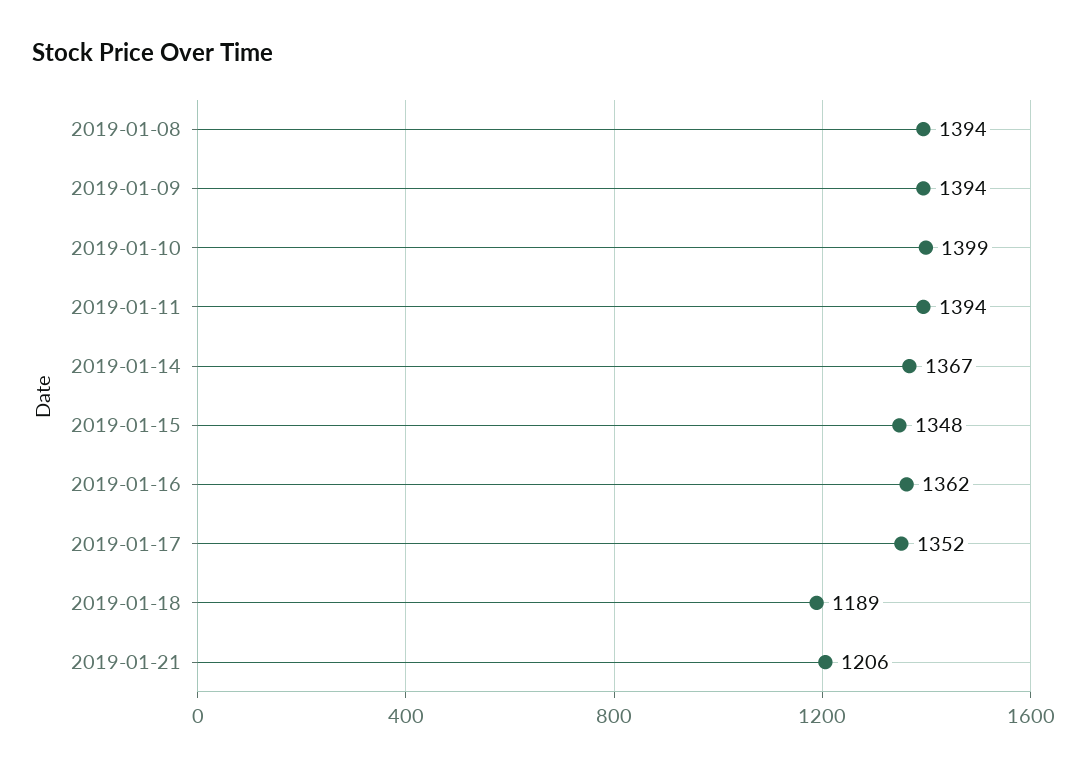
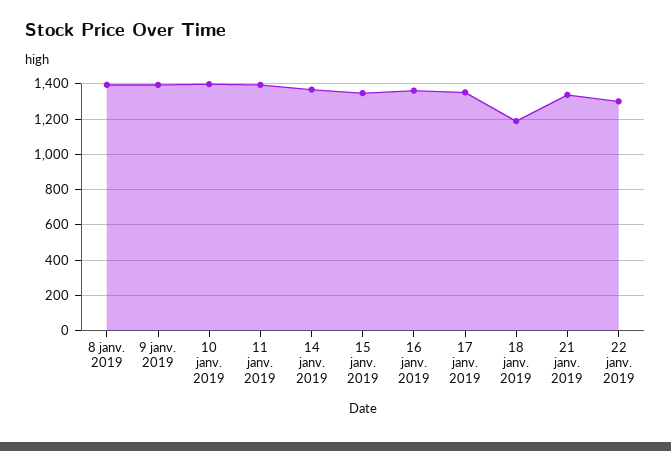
2019-01-21: 1206 -> 1350
22 janv. 2019: none -> 1300

